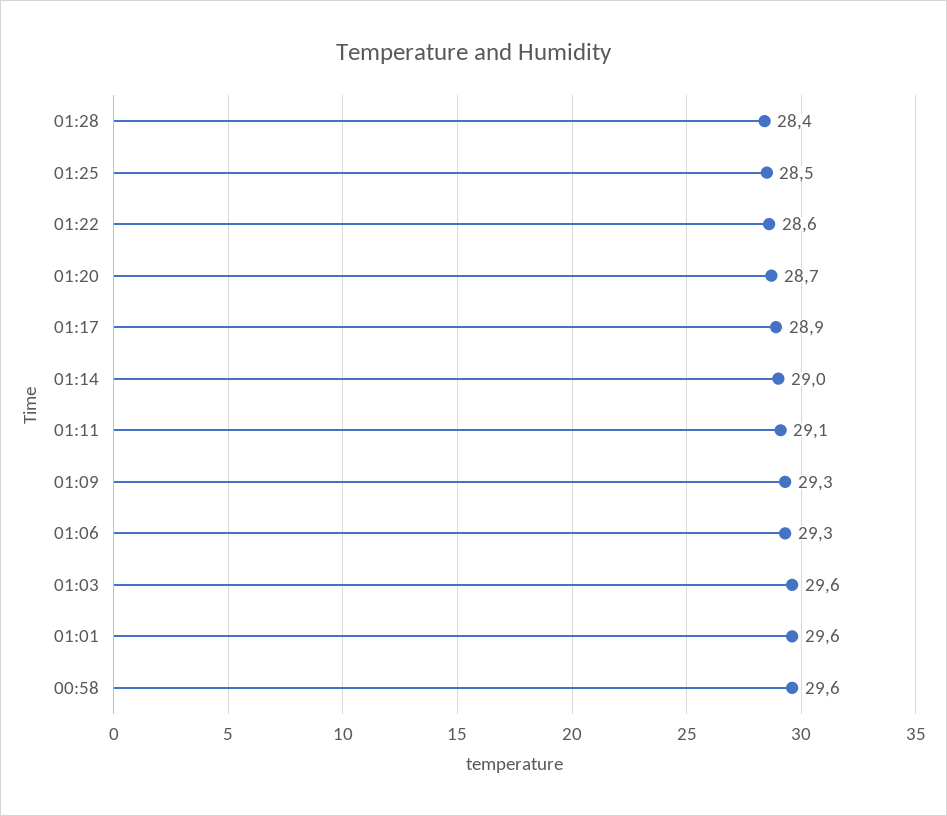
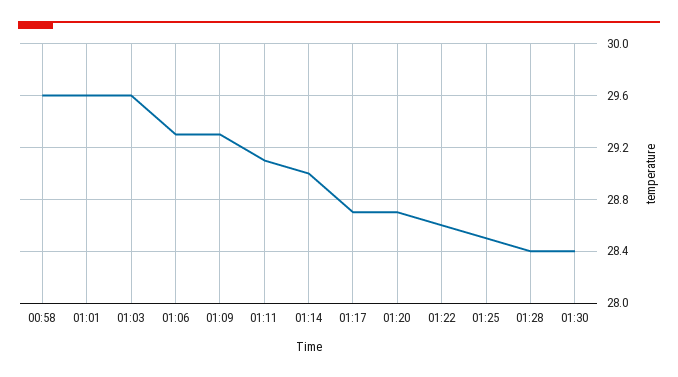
01:17: 28.9 -> 28.7
01:30: none -> 28.4

